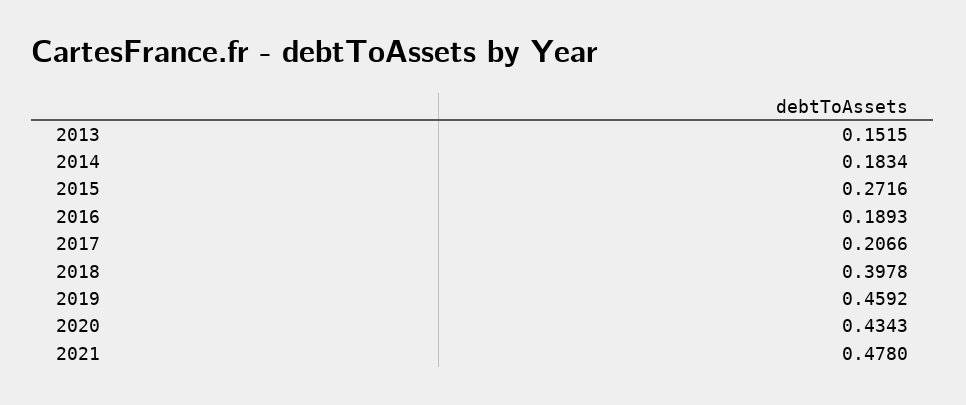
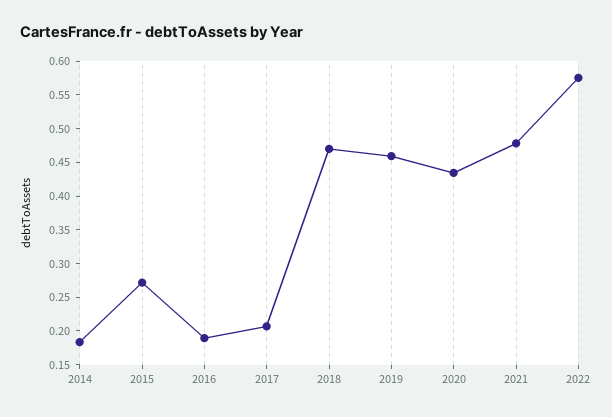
2013: 0.1515 -> none
2018: 0.3978 -> 0.475
2022: none -> 0.575

